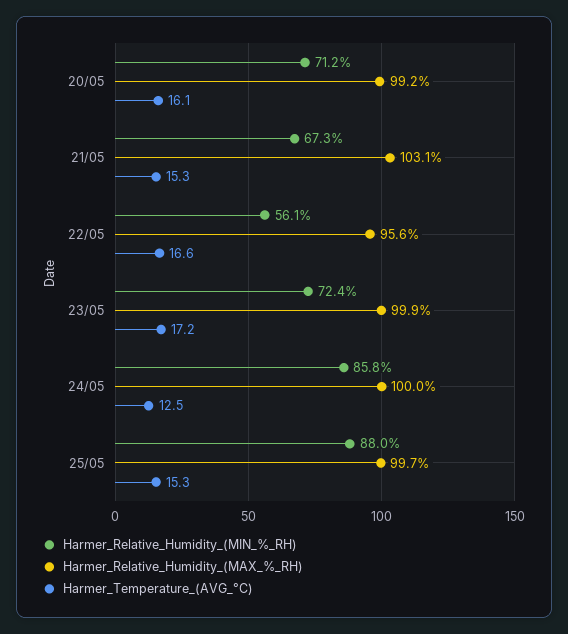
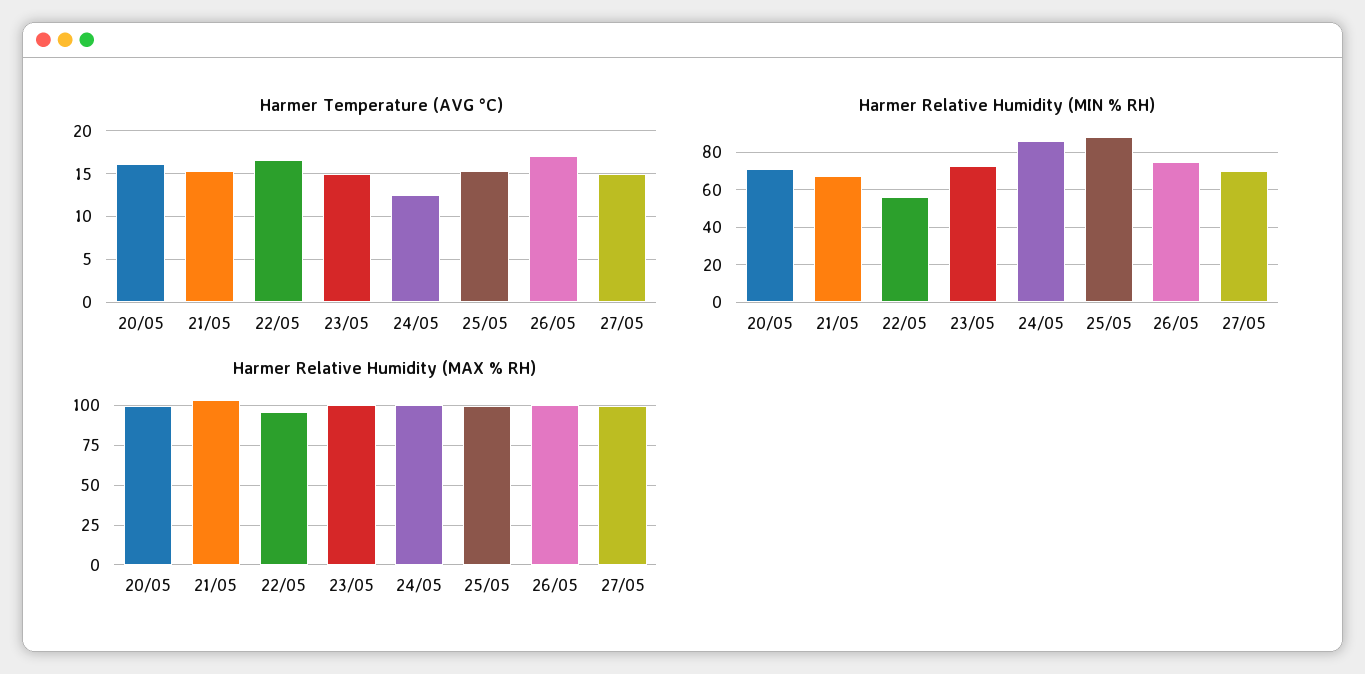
Harmer_Temperature_(AVG_°C), 23/05: 17.2 -> 15
Harmer_Temperature_(AVG_°C), 26/05: none -> 17
Harmer_Temperature_(AVG_°C), 27/05: none -> 15
Harmer_Relative_Humidity_(MIN_%_RH), 26/05: none -> 75
Harmer_Relative_Humidity_(MIN_%_RH), 27/05: none -> 70
Harmer_Relative_Humidity_(MAX_%_RH), 26/05: none -> 100
Harmer_Relative_Humidity_(MAX_%_RH), 27/05: none -> 100

